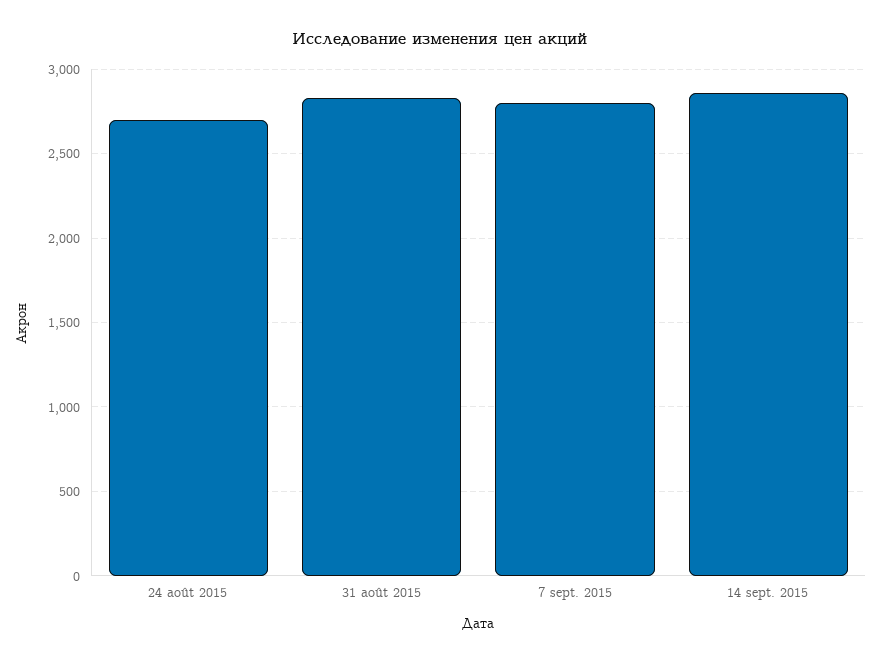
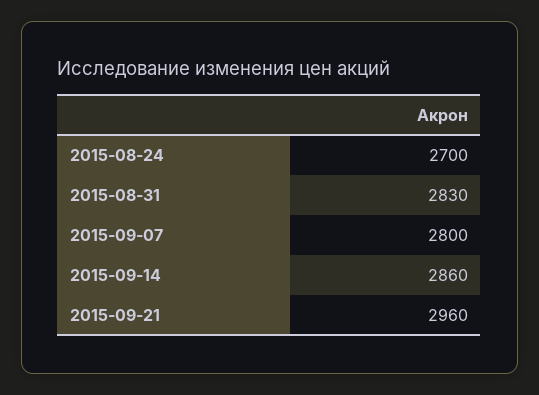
2015-09-21: none -> 2960

